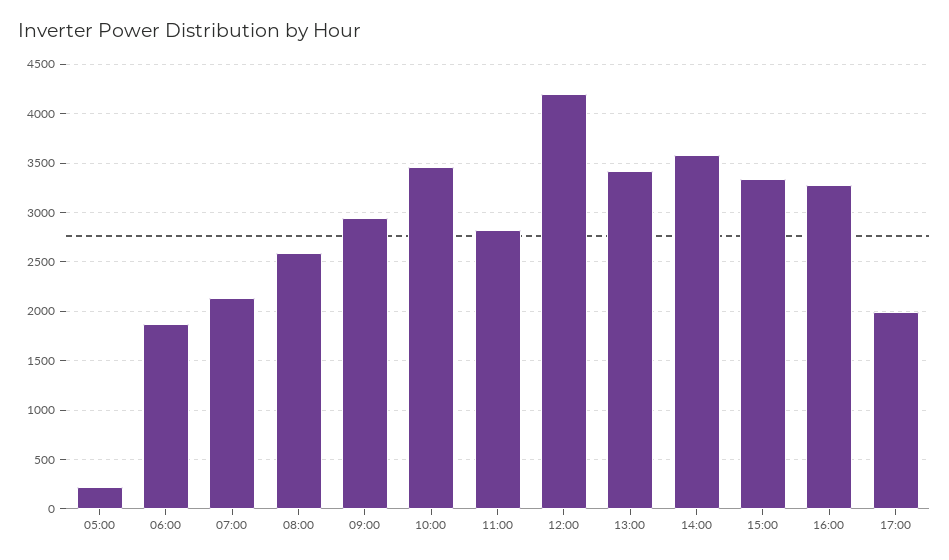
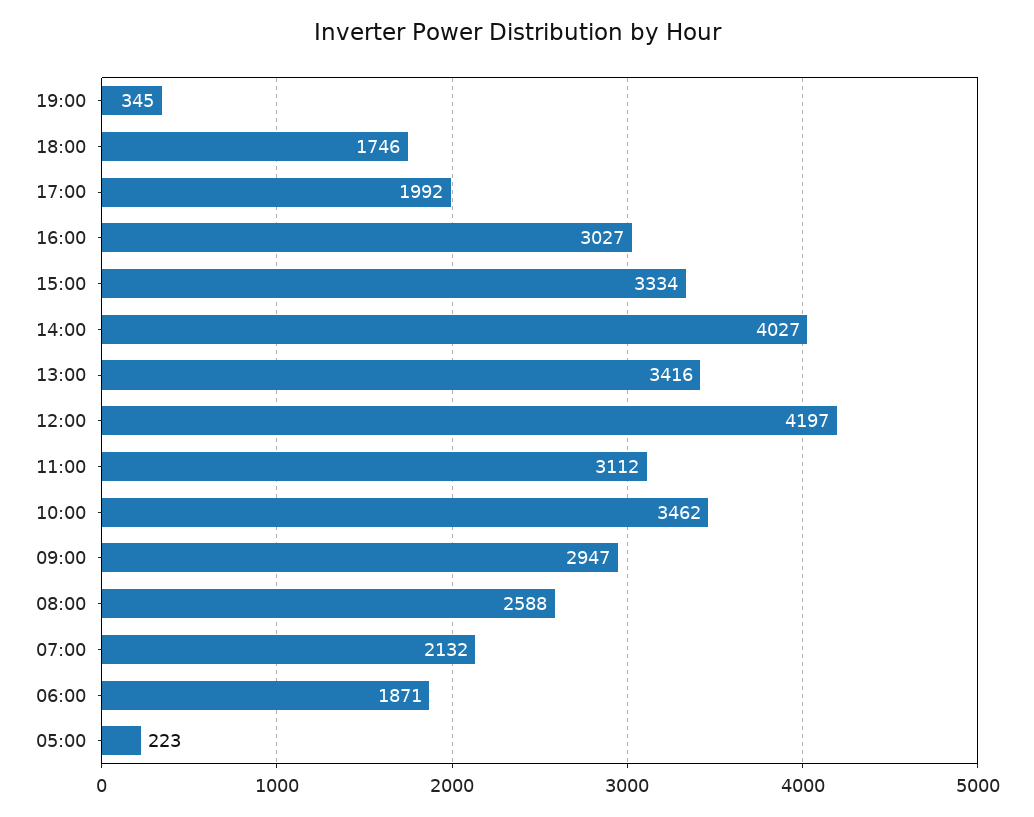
11:00: 2800 -> 3112
14:00: 3600 -> 4027
16:00: 3300 -> 3027
19:00: none -> 345
18:00: none -> 1746

